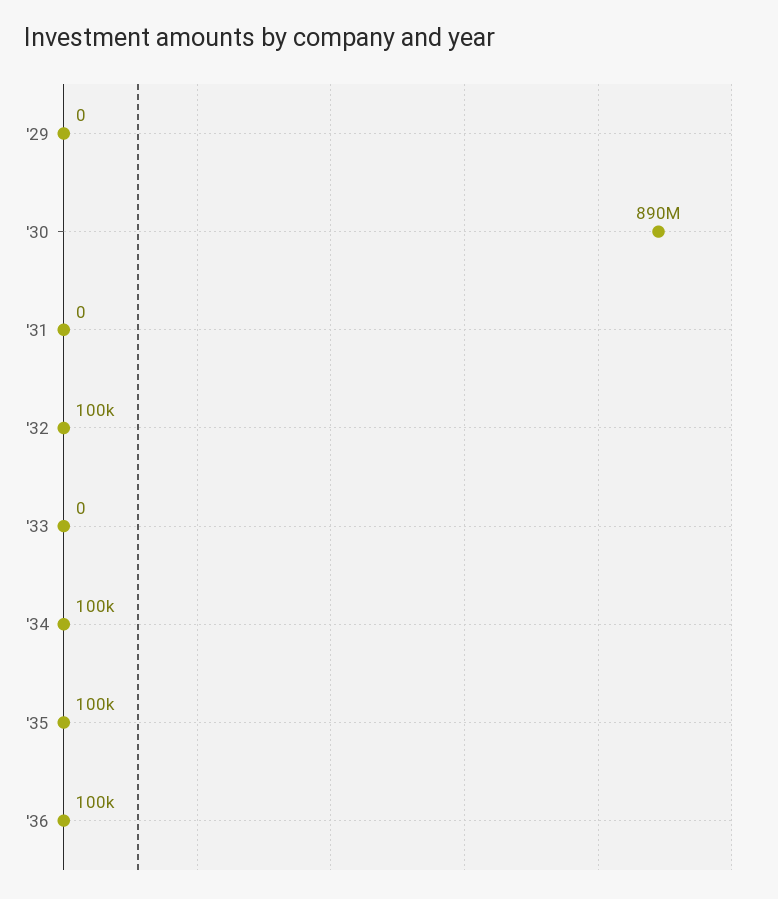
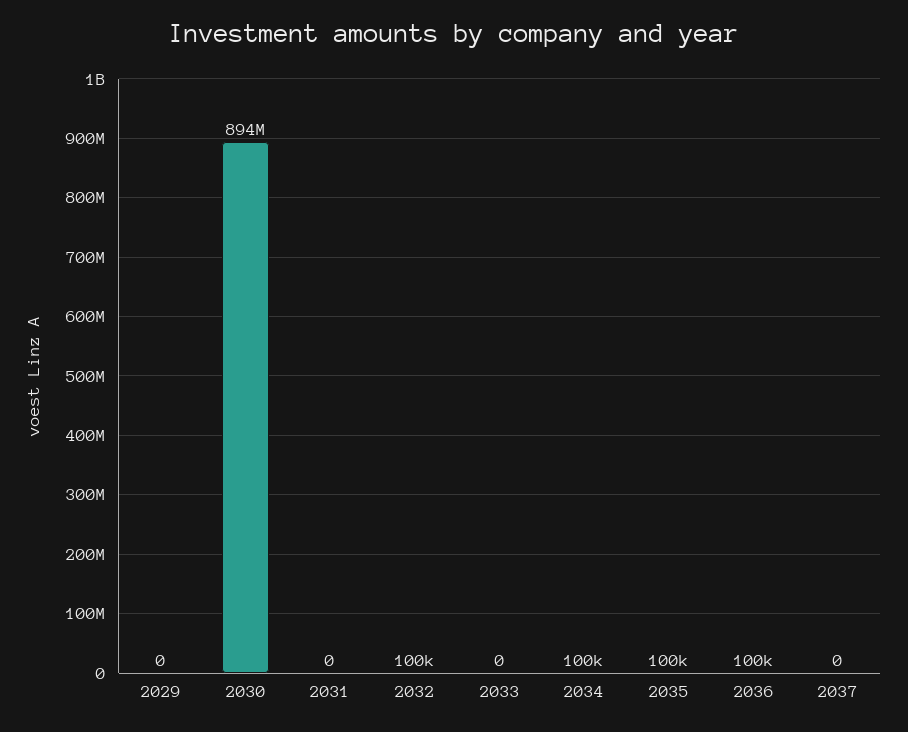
'30: 890000000 -> 894000000
2037: none -> 0

